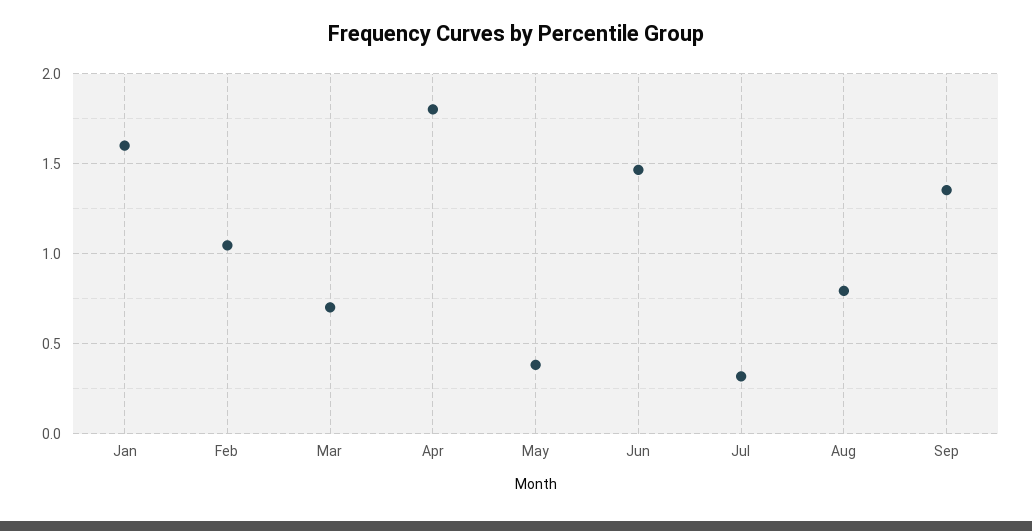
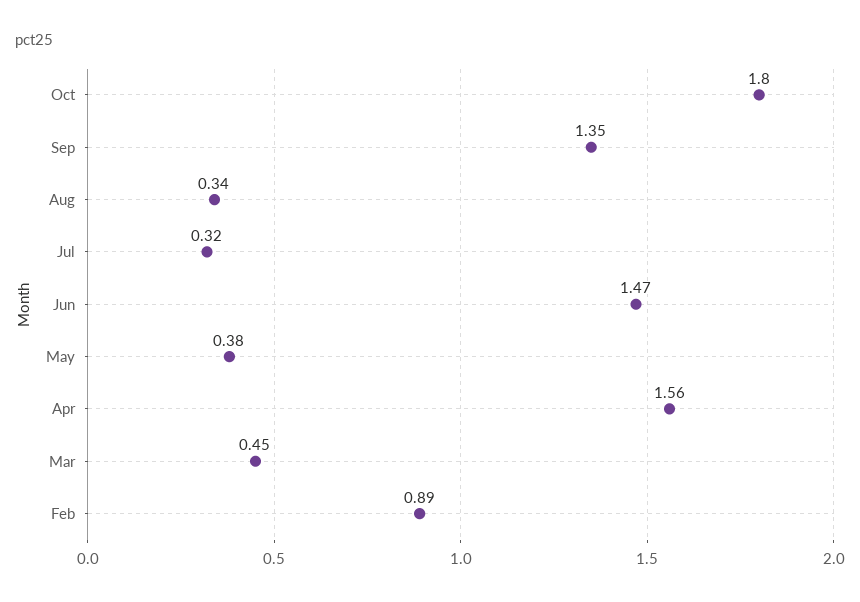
Jan: 1.6 -> none
Feb: 1.05 -> 0.89
Mar: 0.7 -> 0.45
Apr: 1.8 -> 1.56
Aug: 0.8 -> 0.34
Oct: none -> 1.8

